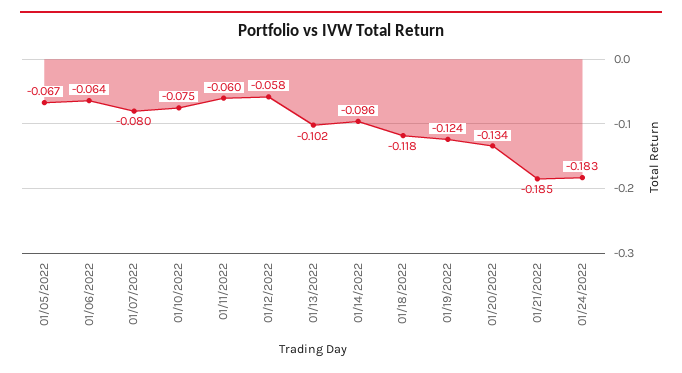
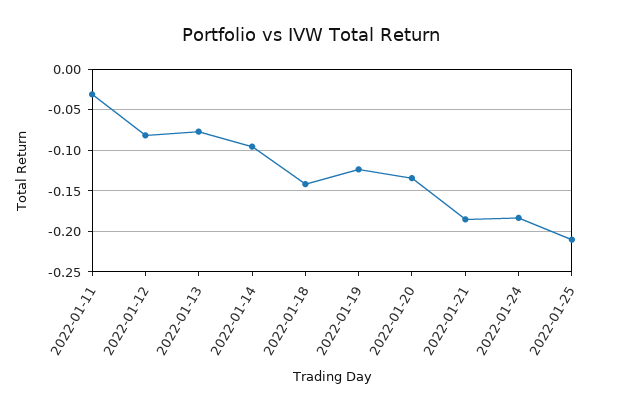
01/05/2022: -0.067 -> none
01/06/2022: -0.064 -> none
01/07/2022: -0.08 -> none
01/10/2022: -0.075 -> none
01/11/2022: -0.06 -> -0.03
01/12/2022: -0.058 -> -0.08
01/13/2022: -0.102 -> -0.08
01/18/2022: -0.118 -> -0.14
2022-01-25: none -> -0.21

